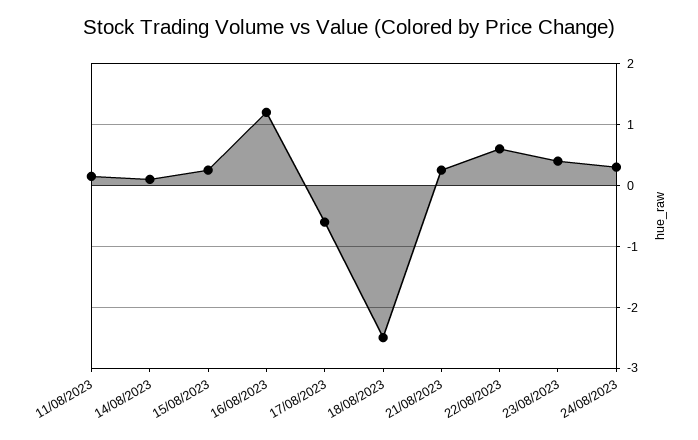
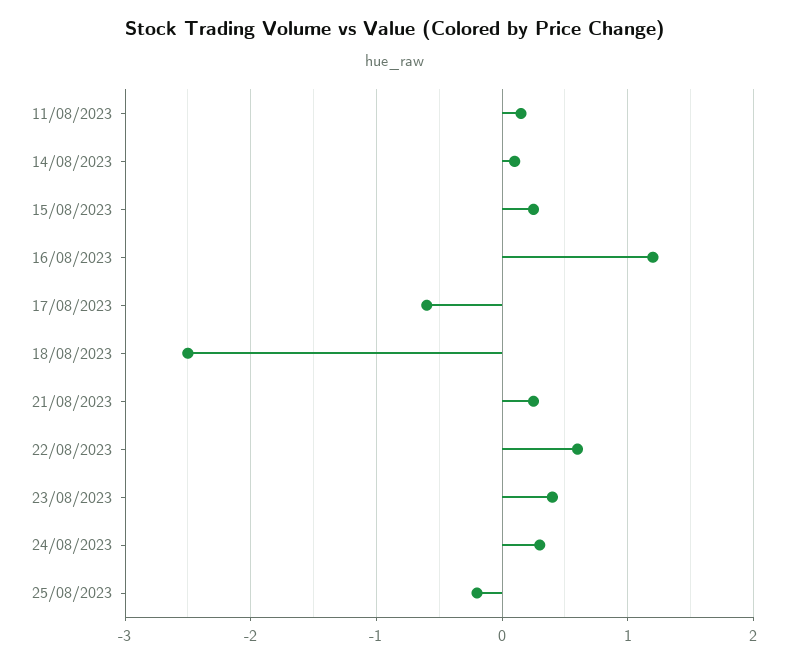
25/08/2023: none -> -0.2

